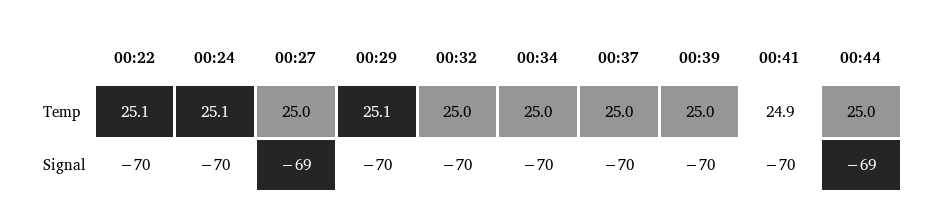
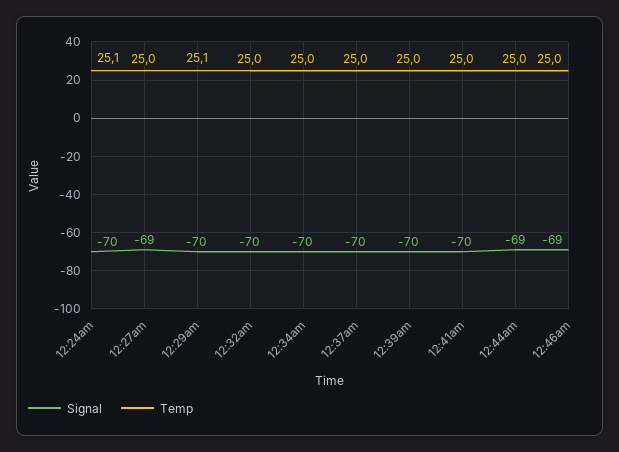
Temp, 00:22: 25.1 -> none
Temp, 00:41: 24.9 -> 25
Signal, 00:22: -70 -> none
Signal, 12:46am: none -> -69
Temp, 12:46am: none -> 25

